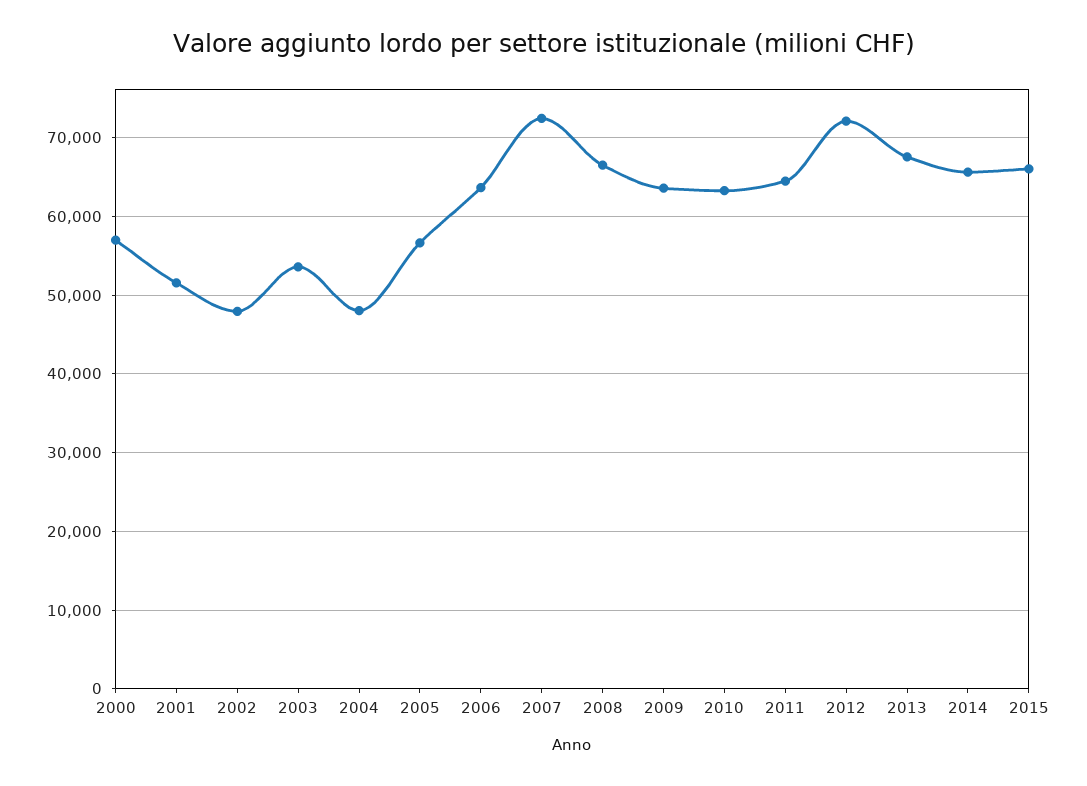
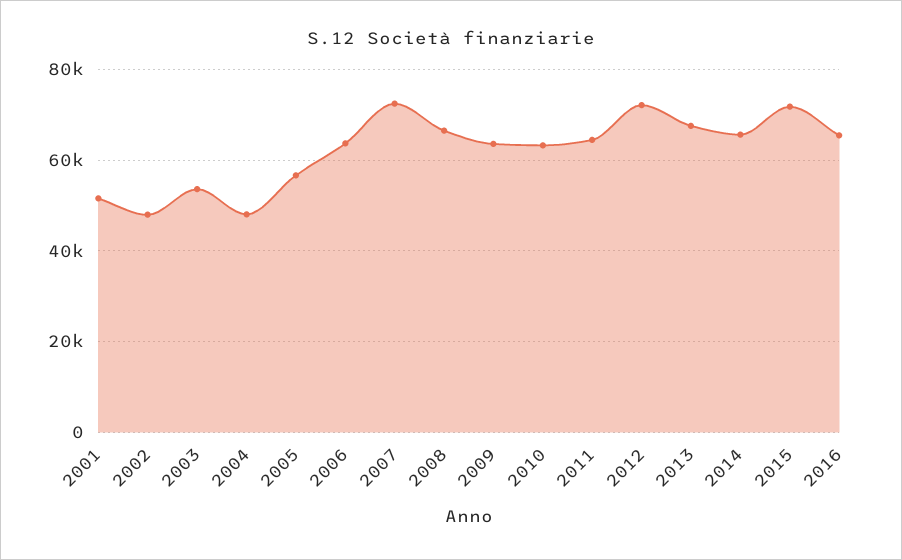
2000: 57000 -> none
2015: 66000 -> 72000
2016: none -> 66000

